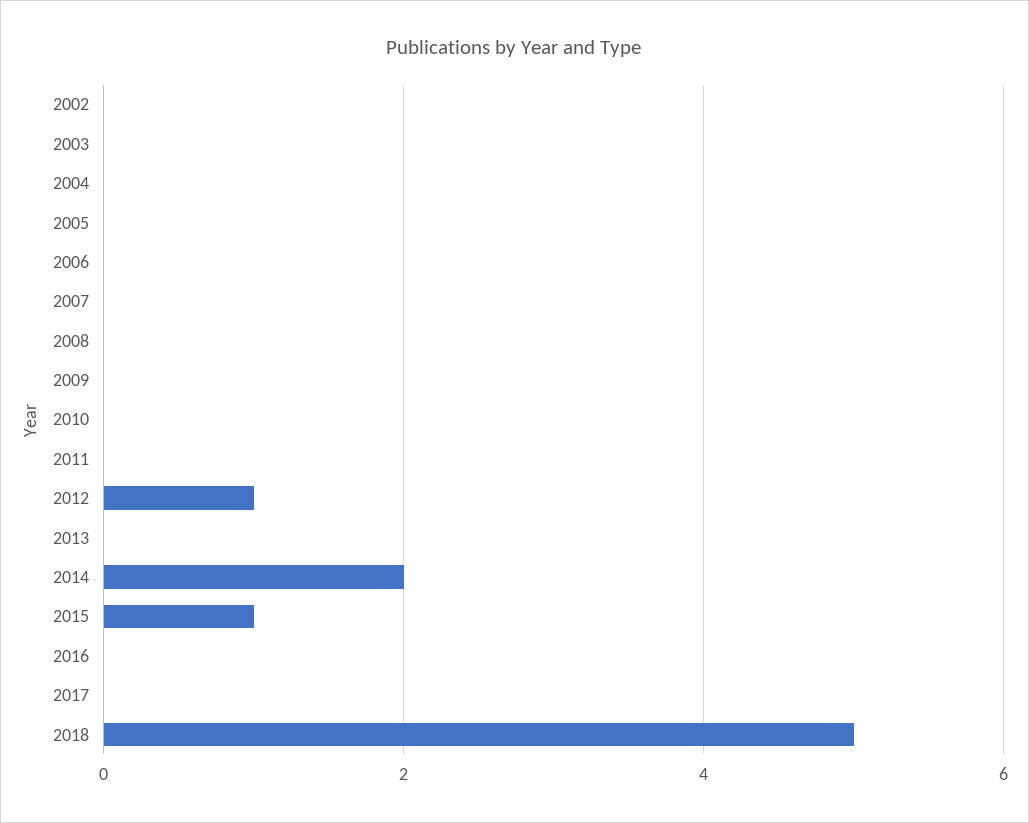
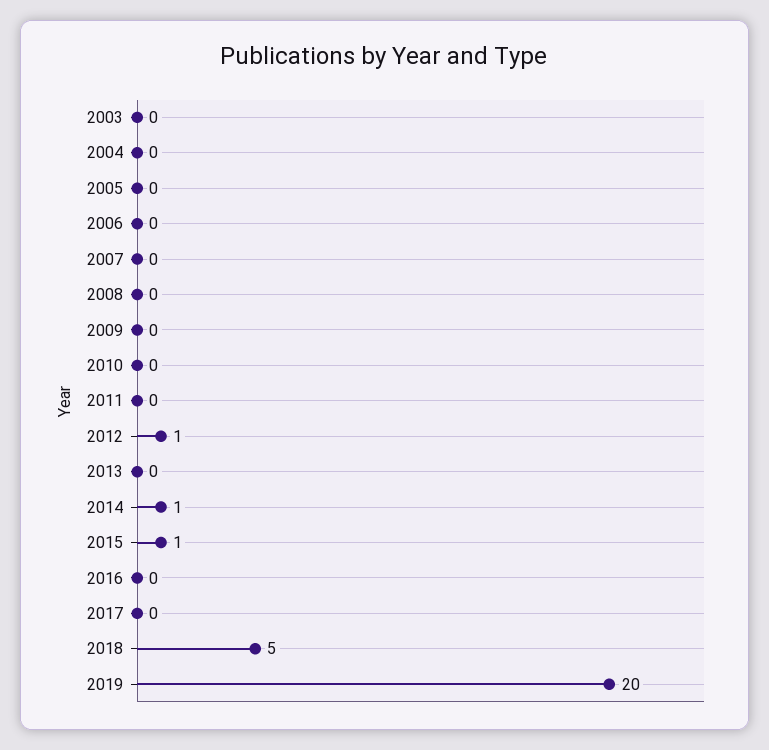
2002: 0 -> none
2014: 2 -> 1
2019: none -> 20

